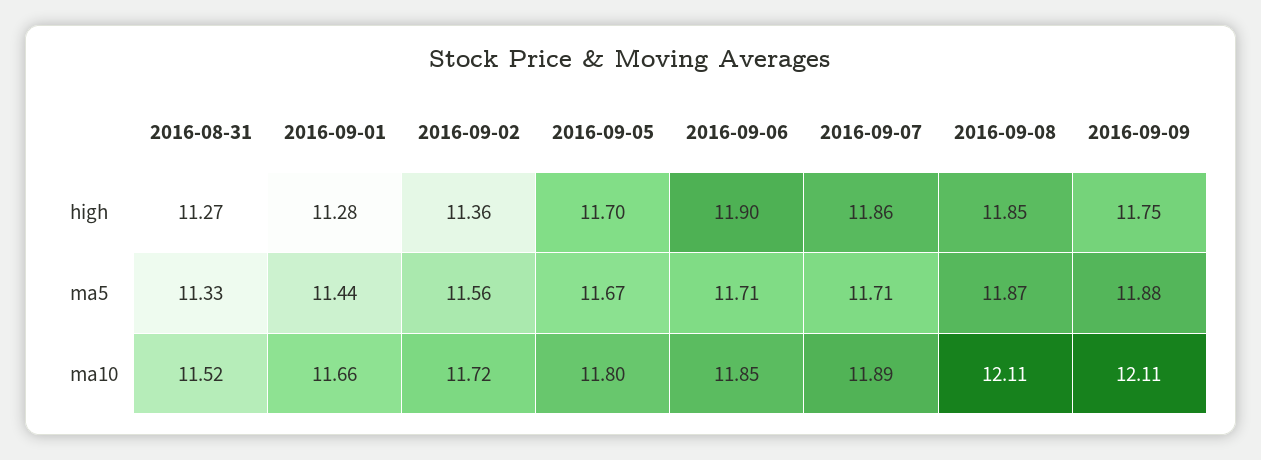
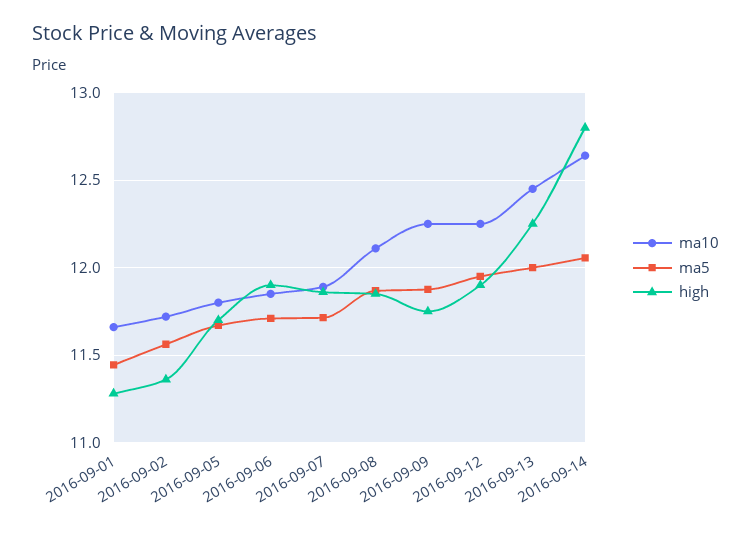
high, 2016-08-31: 11.27 -> none
ma5, 2016-08-31: 11.33 -> none
ma10, 2016-08-31: 11.52 -> none
ma10, 2016-09-09: 12.11 -> 12.25
ma10, 2016-09-12: none -> 12.25
ma5, 2016-09-12: none -> 11.95
high, 2016-09-12: none -> 11.9
ma10, 2016-09-13: none -> 12.45
ma5, 2016-09-13: none -> 12
high, 2016-09-13: none -> 12.25
ma10, 2016-09-14: none -> 12.65
ma5, 2016-09-14: none -> 12.05
high, 2016-09-14: none -> 12.8

